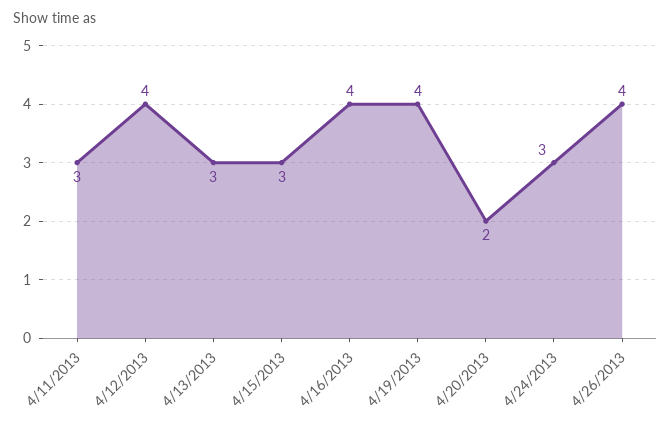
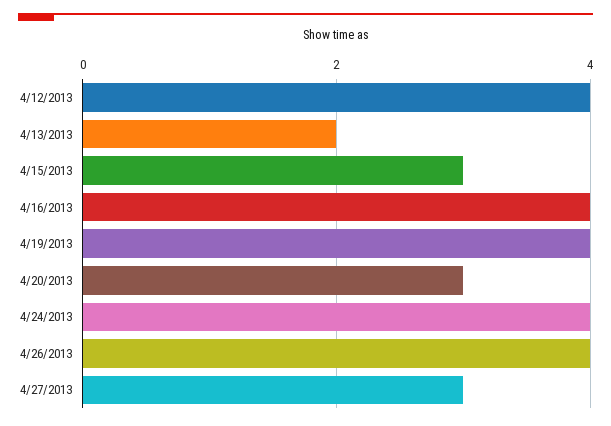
4/11/2013: 3 -> none
4/13/2013: 3 -> 2
4/20/2013: 2 -> 3
4/24/2013: 3 -> 4
4/27/2013: none -> 3

